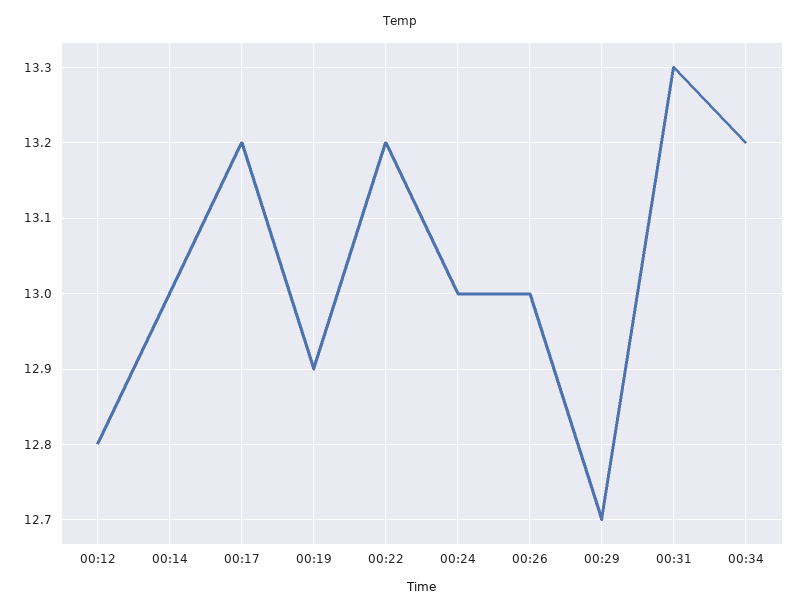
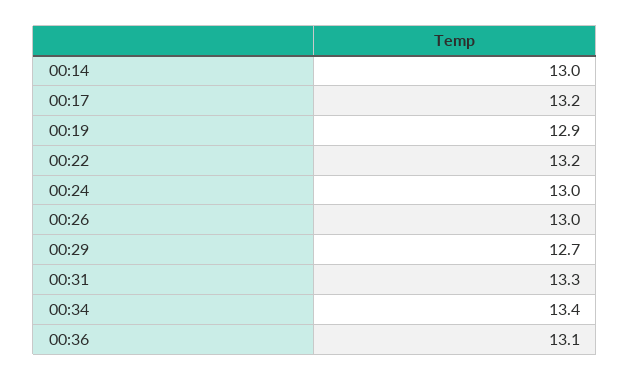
00:12: 12.8 -> none
00:34: 13.2 -> 13.4
00:36: none -> 13.1

